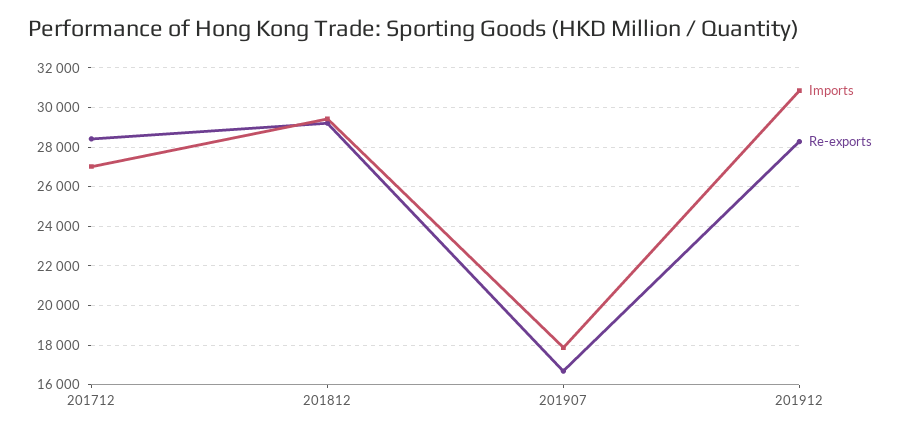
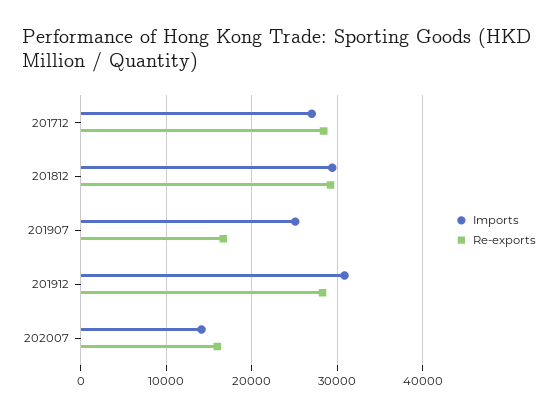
Imports, 201907: 18000 -> 25000
Imports, 202007: none -> 14000
Re-exports, 202007: none -> 16000

